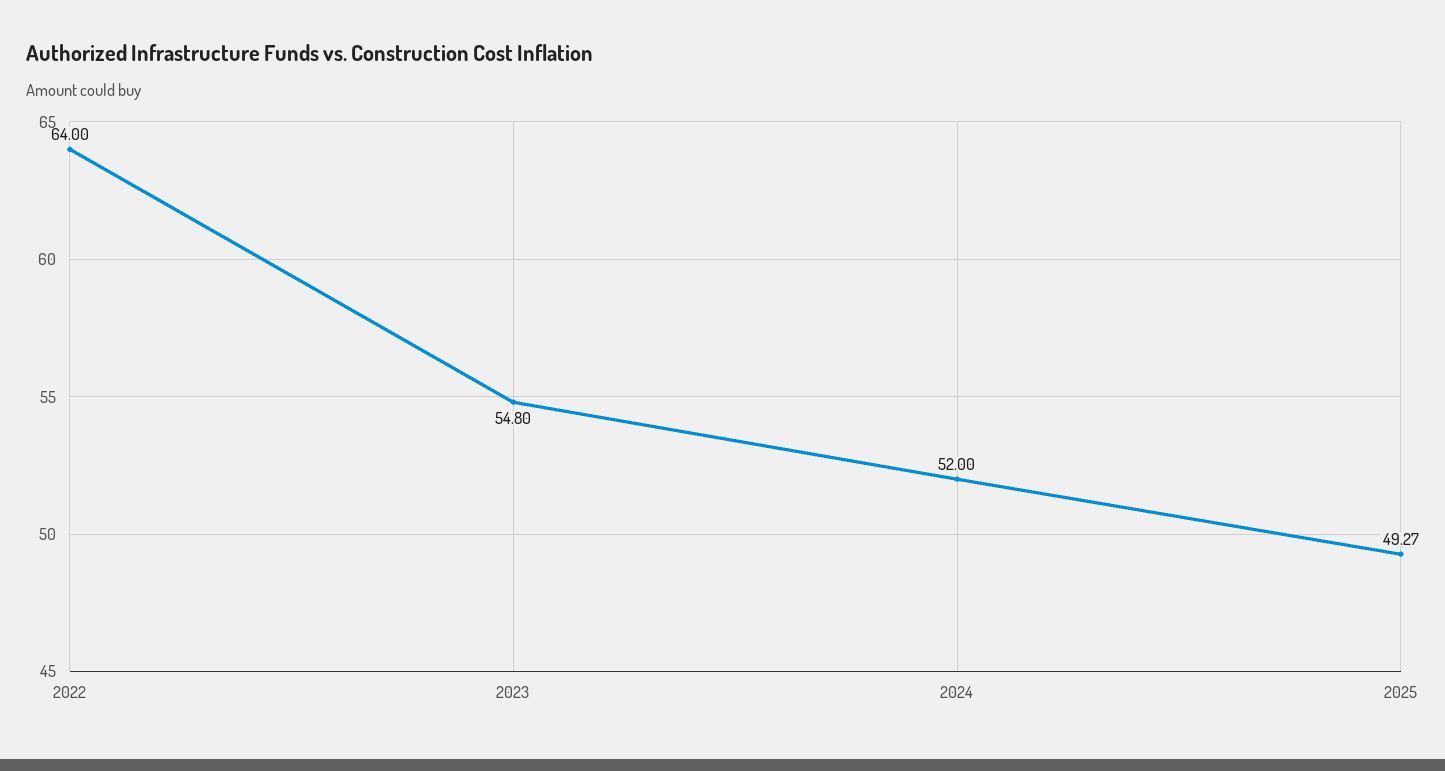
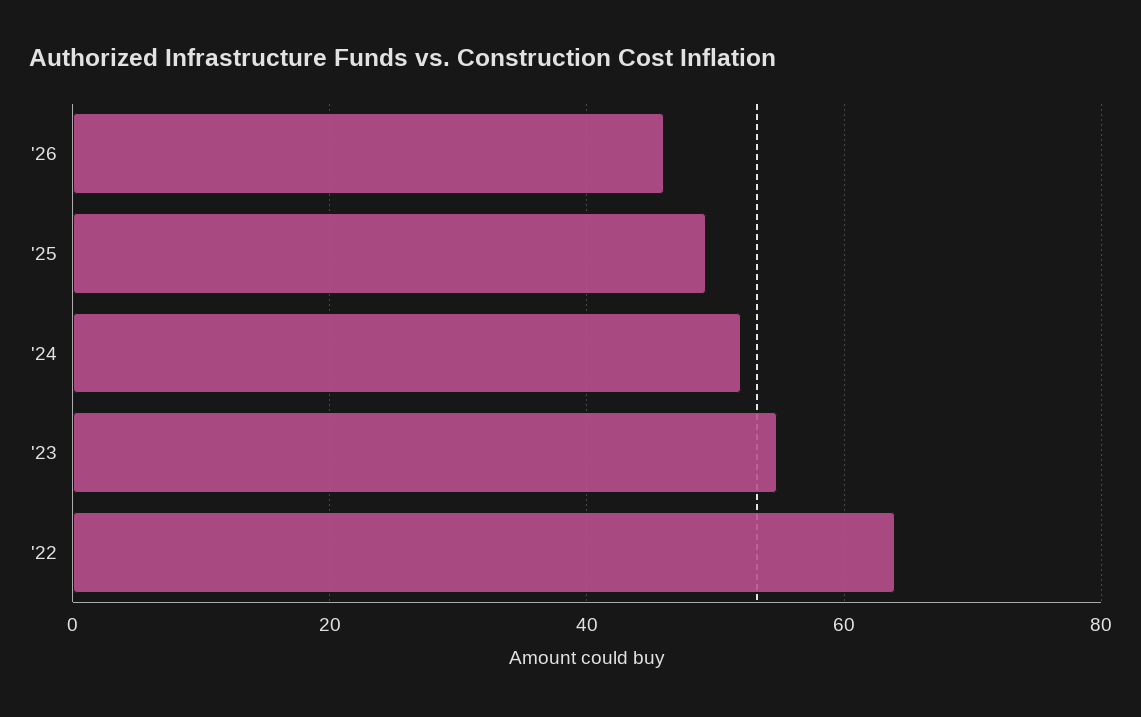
'26: none -> 46

